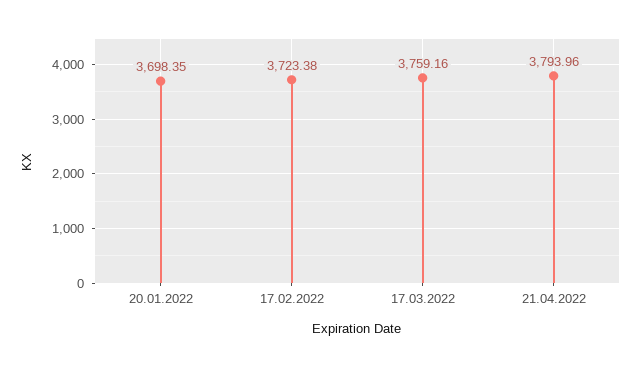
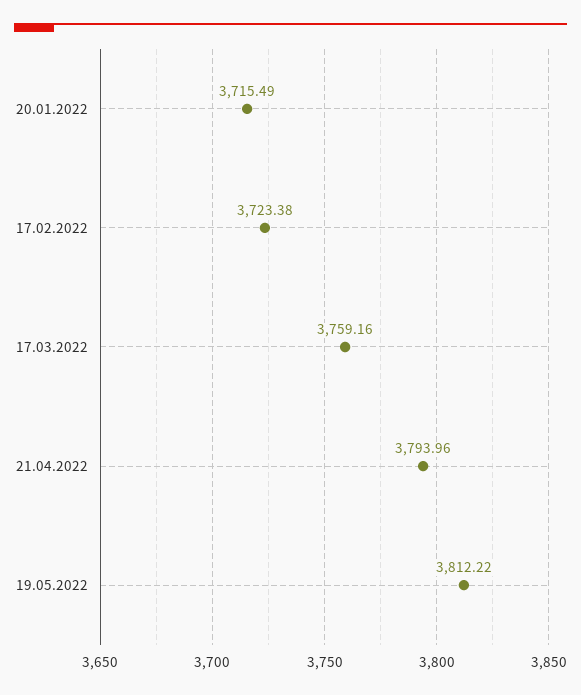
20.01.2022: 3698.35 -> 3715.49
19.05.2022: none -> 3812.22

